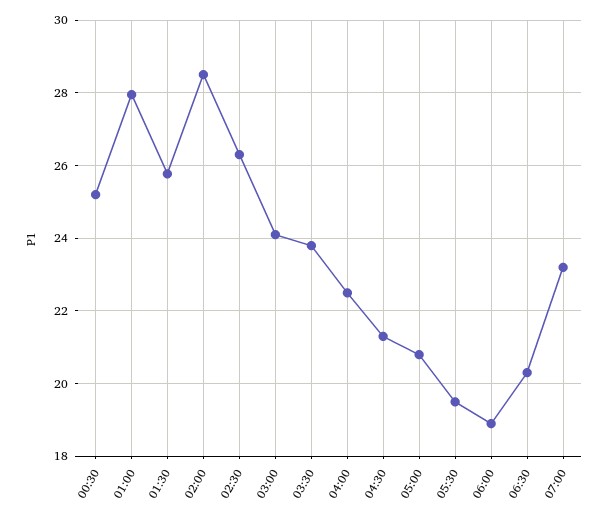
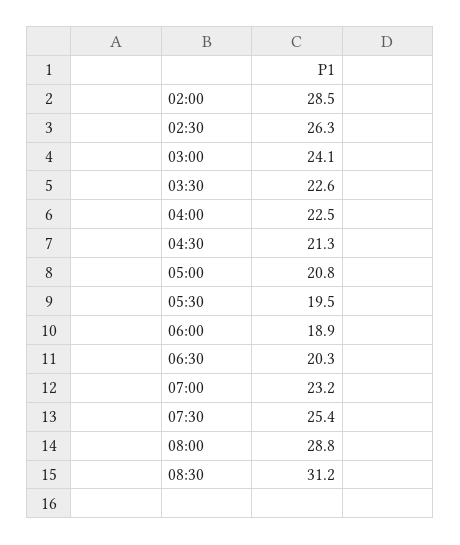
00:30: 25.2 -> none
01:00: 28 -> none
01:30: 25.8 -> none
03:30: 23.8 -> 22.6
07:30: none -> 25.4
08:00: none -> 28.8
08:30: none -> 31.2

